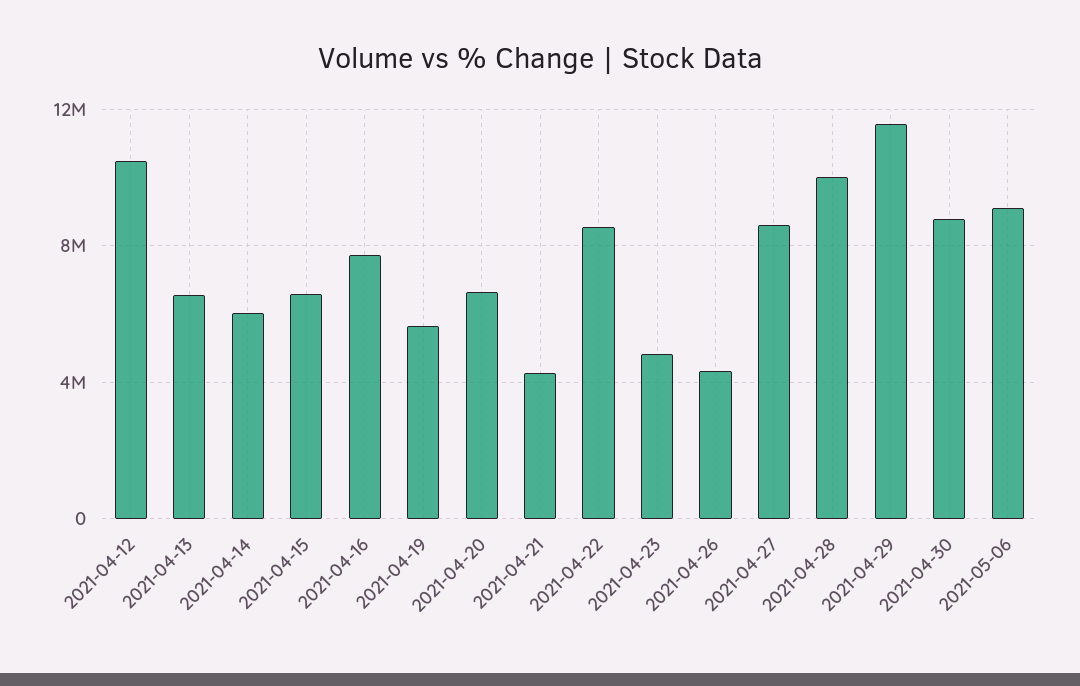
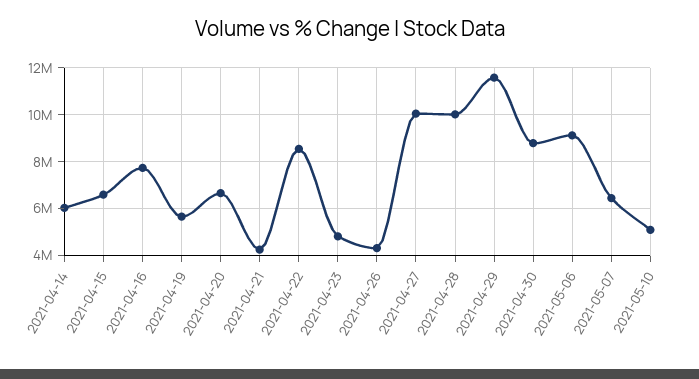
2021-04-12: 10500000 -> none
2021-04-13: 6500000 -> none
2021-04-27: 8500000 -> 10000000
2021-05-07: none -> 6500000
2021-05-10: none -> 5000000

